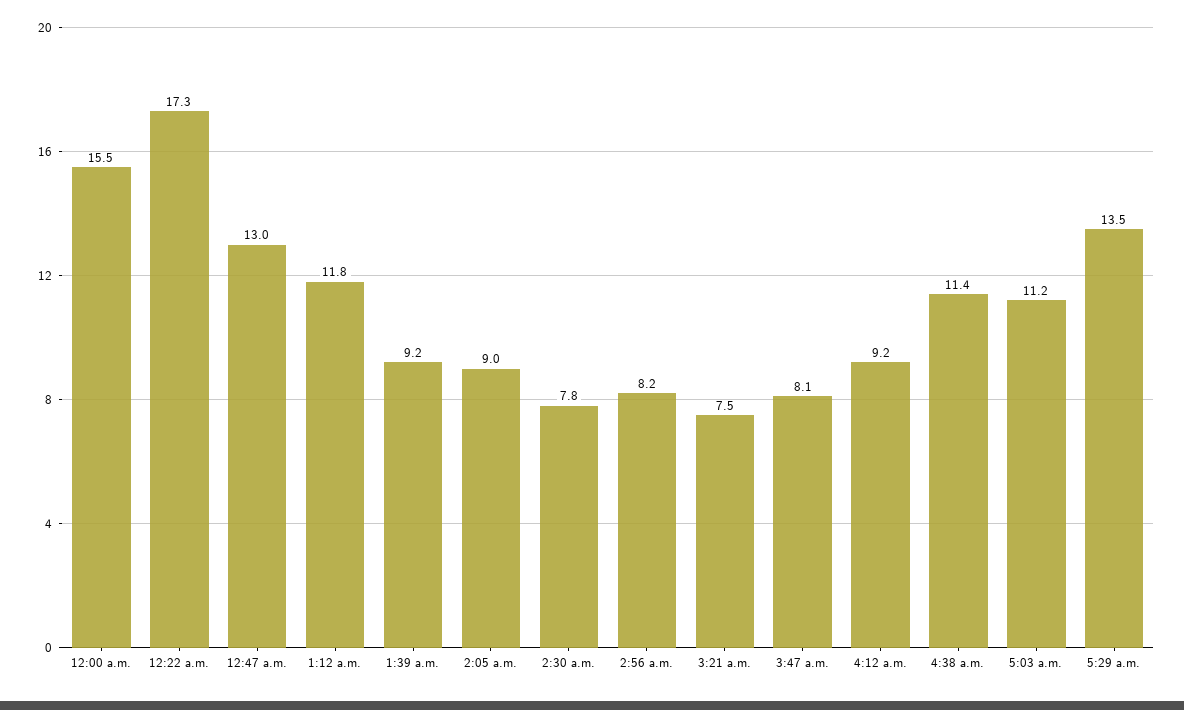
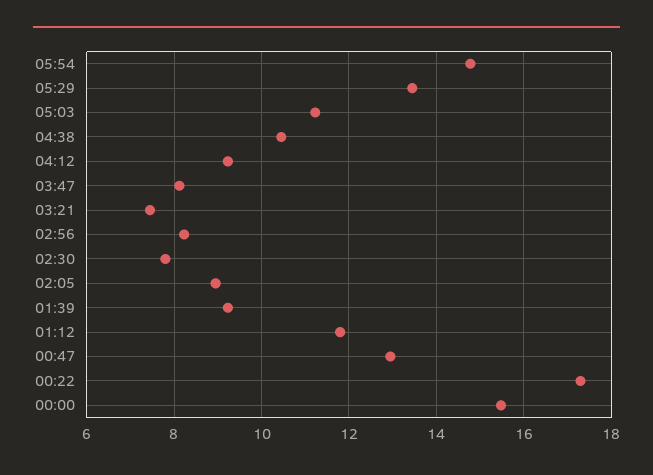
4:38 a.m.: 11.4 -> 10.4
05:54: none -> 14.8

